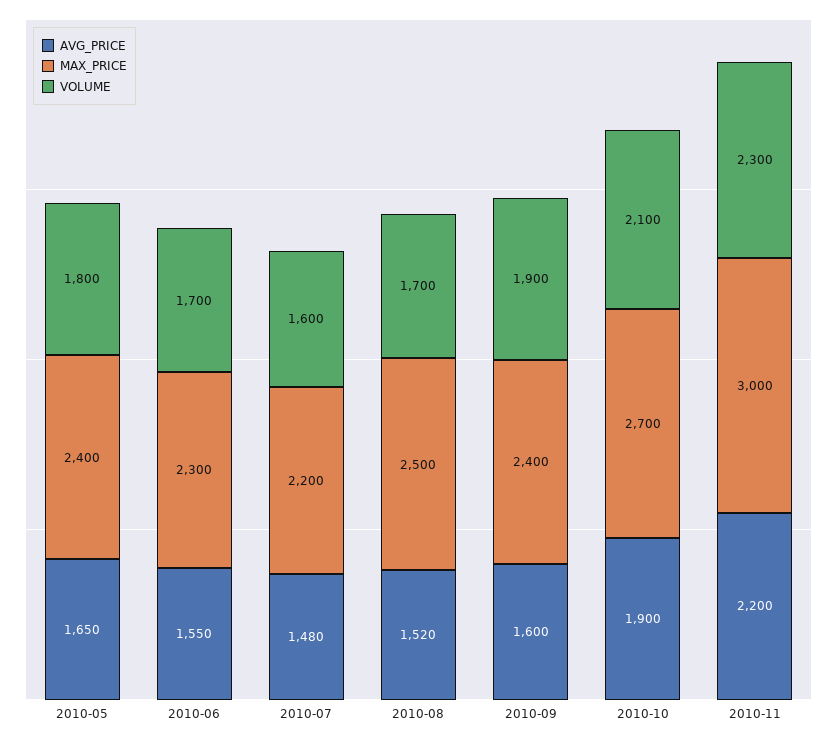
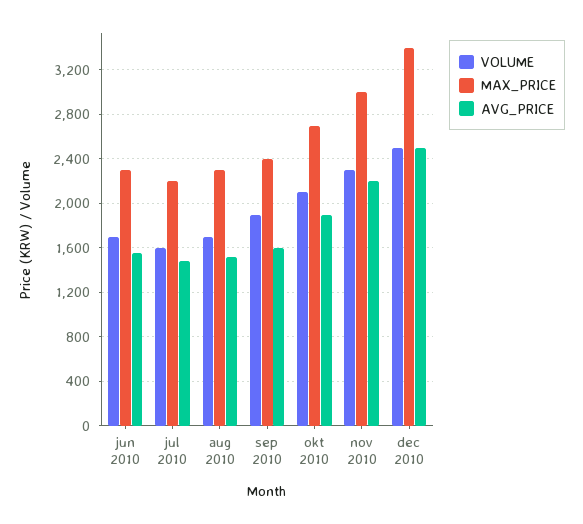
AVG_PRICE, 2010-05: 1650 -> none
MAX_PRICE, 2010-05: 2400 -> none
VOLUME, 2010-05: 1800 -> none
MAX_PRICE, 2010-08: 2500 -> 2300
VOLUME, dec 2010: none -> 2500
MAX_PRICE, dec 2010: none -> 3400
AVG_PRICE, dec 2010: none -> 2500

